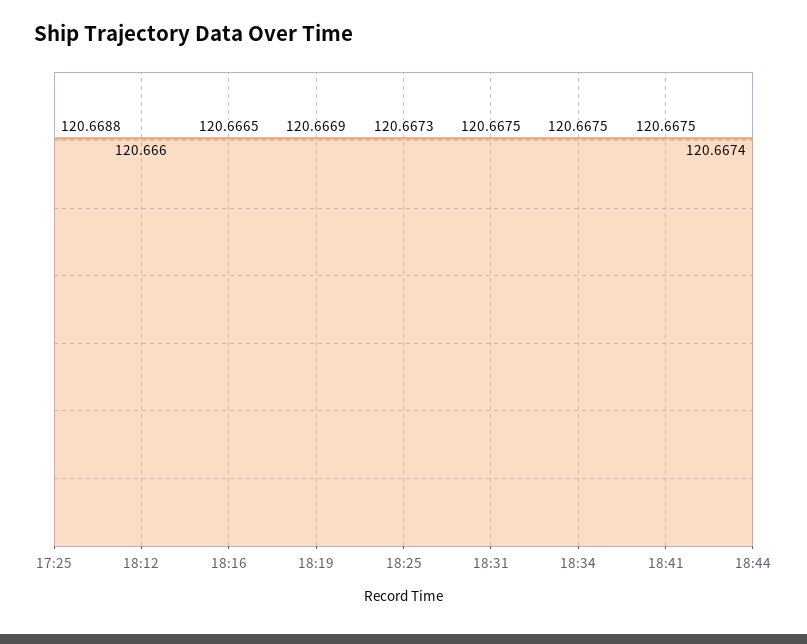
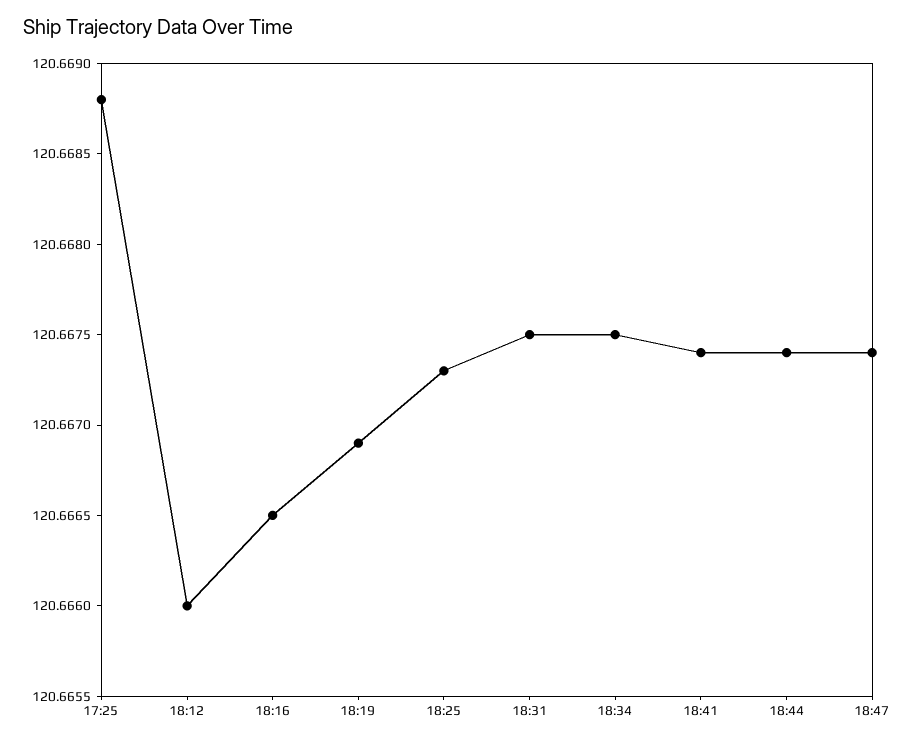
18:41: 120.6675 -> 120.6674
18:47: none -> 120.6674

